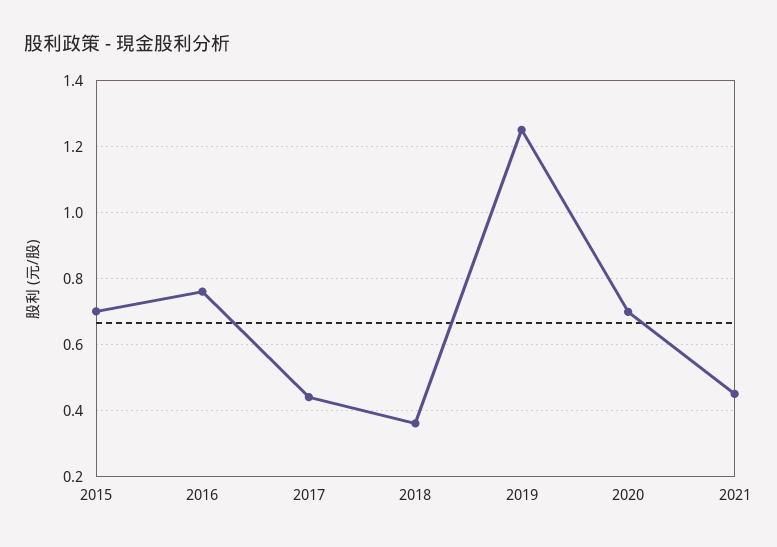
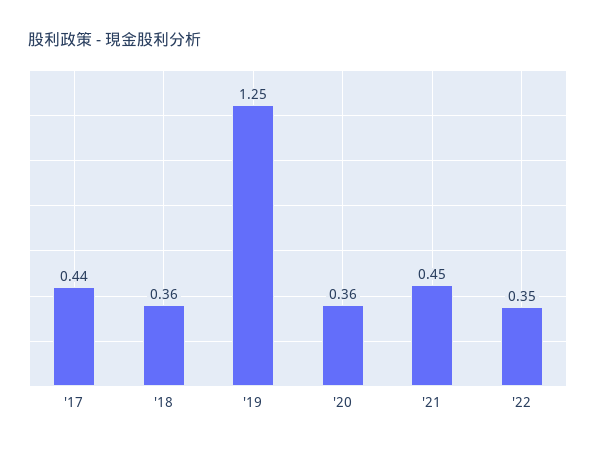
2015: 0.7 -> none
2016: 0.76 -> none
2020: 0.7 -> 0.36
'22: none -> 0.35

